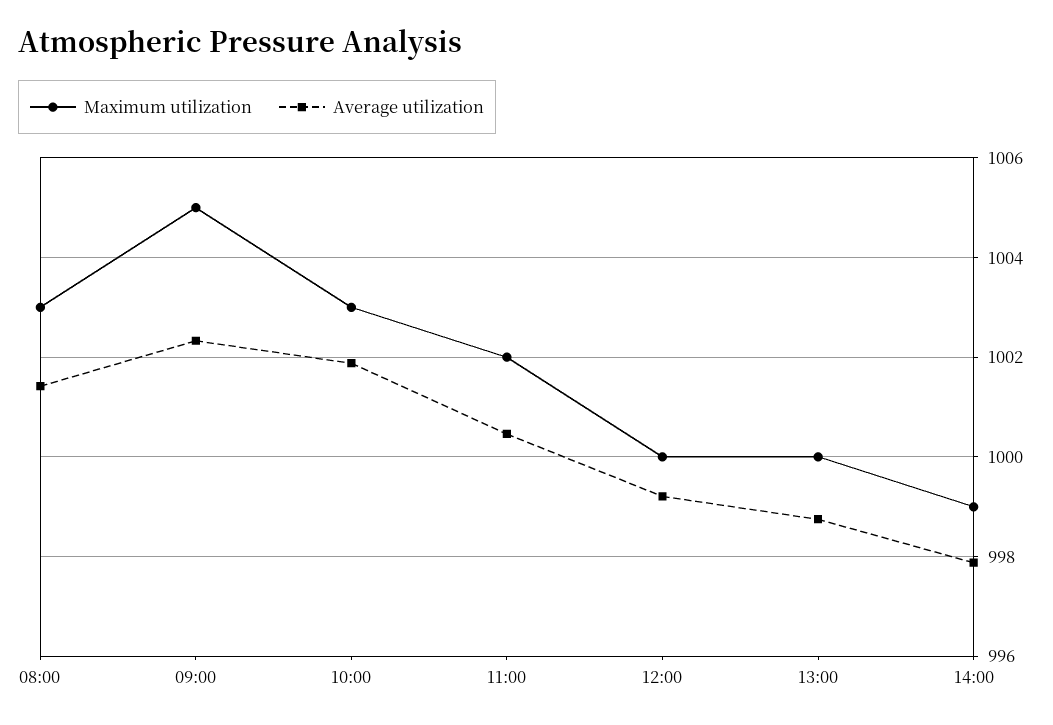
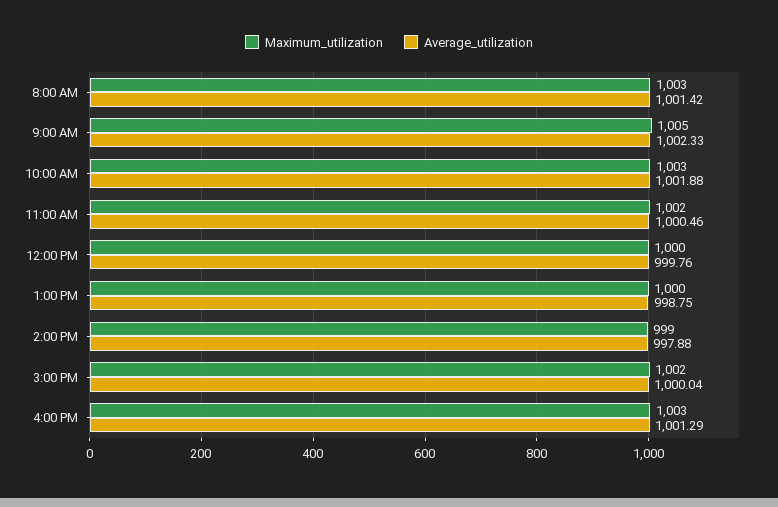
Average utilization, 12:00: 999.2 -> 999.76
Maximum utilization, 3:00 PM: none -> 1002
Average utilization, 3:00 PM: none -> 1000.04
Maximum utilization, 4:00 PM: none -> 1003
Average utilization, 4:00 PM: none -> 1001.29

